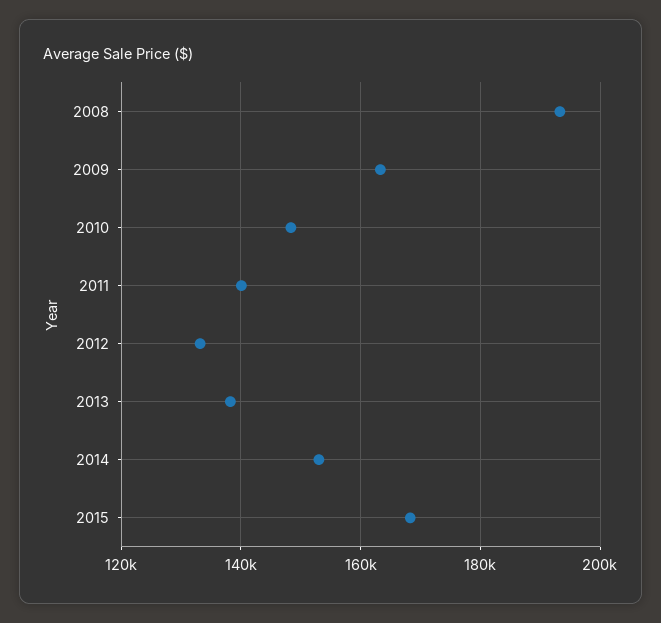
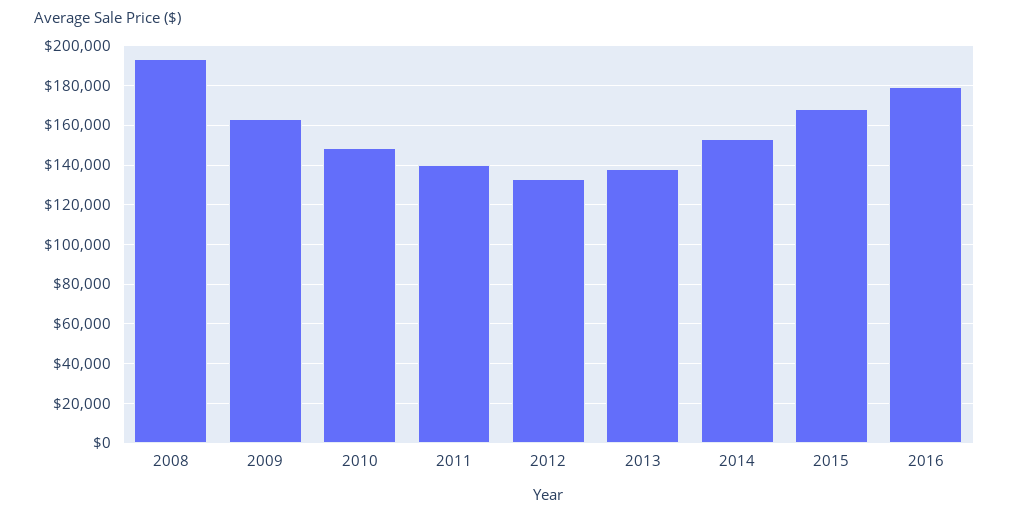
2016: none -> 180000

